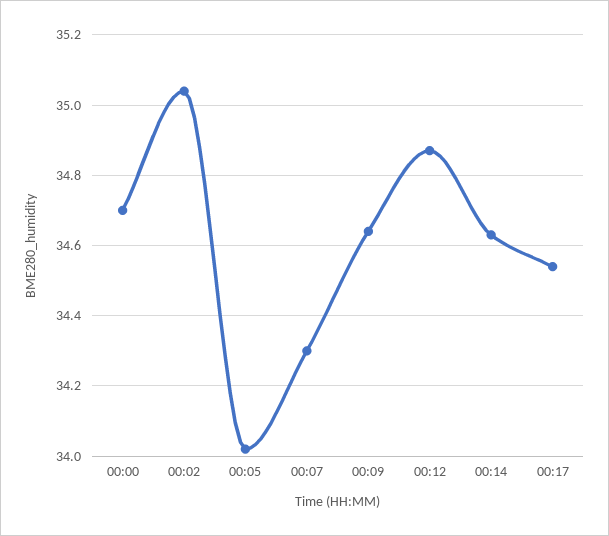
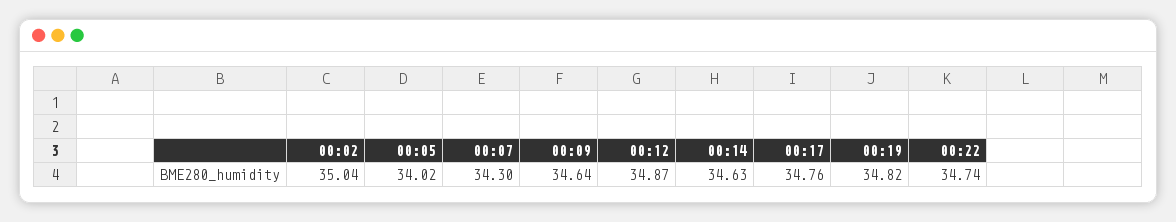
00:00: 34.7 -> none
00:17: 34.55 -> 34.76
00:19: none -> 34.82
00:22: none -> 34.74

